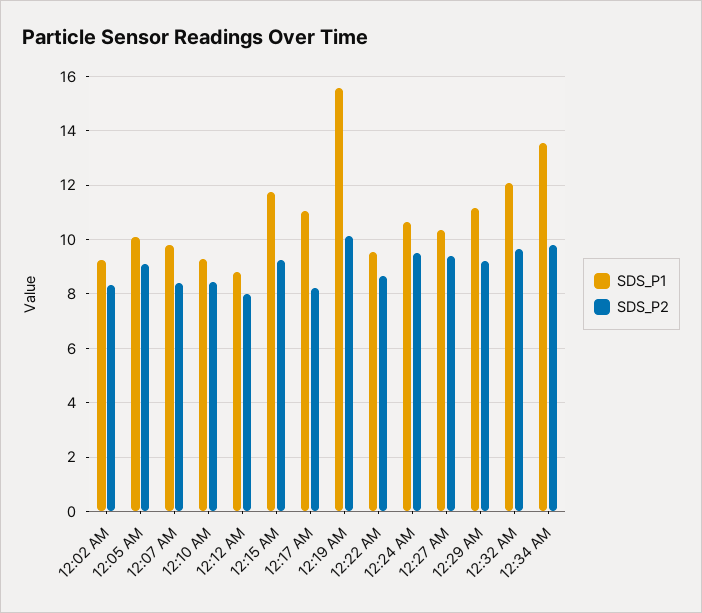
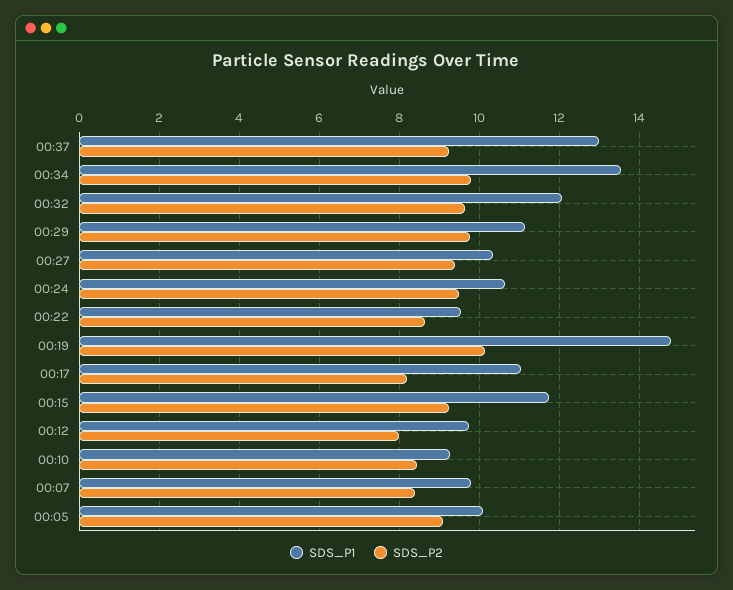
SDS_P1, 12:02 AM: 9.25 -> none
SDS_P2, 12:02 AM: 8.25 -> none
SDS_P1, 12:12 AM: 8.75 -> 9.8
SDS_P1, 12:19 AM: 15.5 -> 14.8
SDS_P2, 12:29 AM: 9.25 -> 9.8
SDS_P1, 00:37: none -> 13
SDS_P2, 00:37: none -> 9.2

